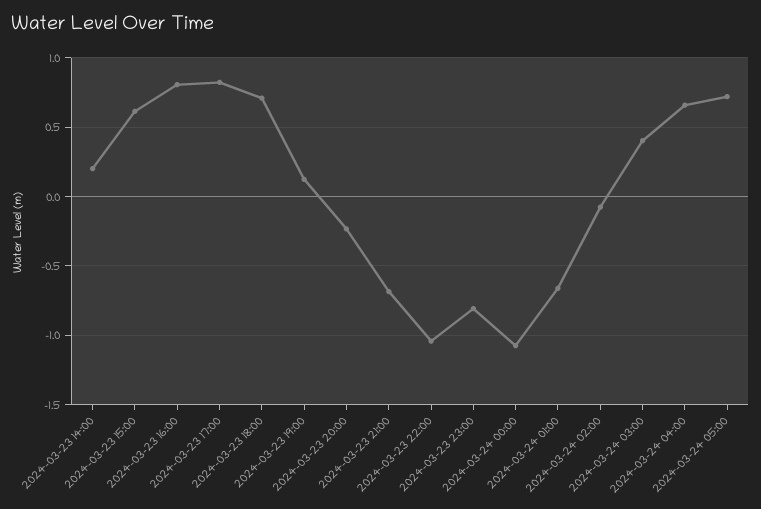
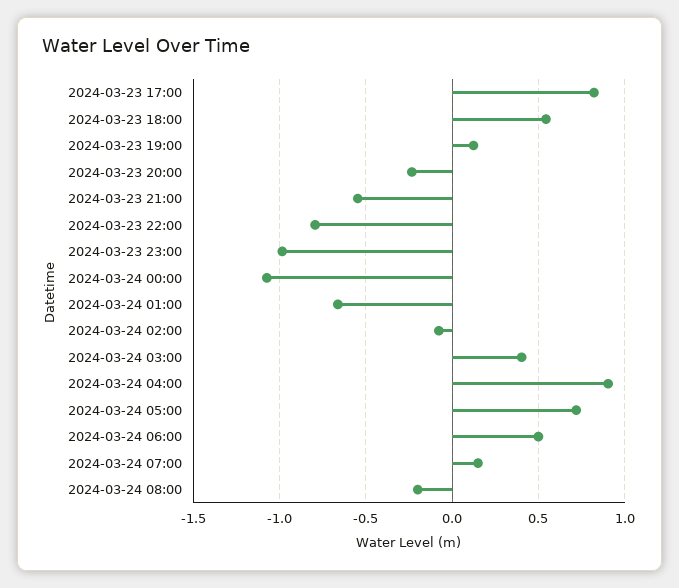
2024-03-23 14:00: 0.2 -> none
2024-03-23 15:00: 0.6 -> none
2024-03-23 16:00: 0.8 -> none
2024-03-23 18:00: 0.7 -> 0.55
2024-03-23 21:00: -0.7 -> -0.55
2024-03-23 22:00: -1.05 -> -0.8
2024-03-23 23:00: -0.8 -> -1
2024-03-24 04:00: 0.65 -> 0.9
2024-03-24 06:00: none -> 0.5
2024-03-24 07:00: none -> 0.15
2024-03-24 08:00: none -> -0.2

